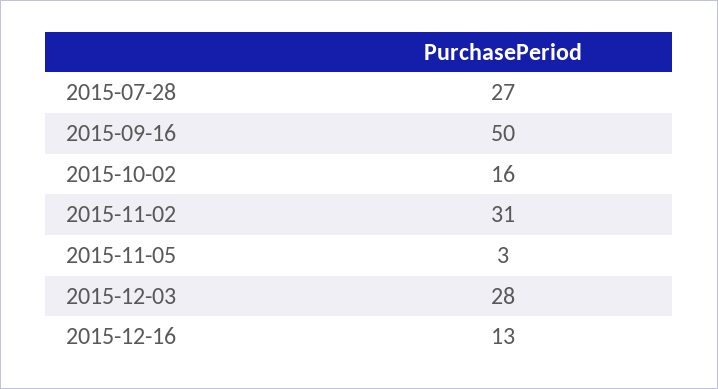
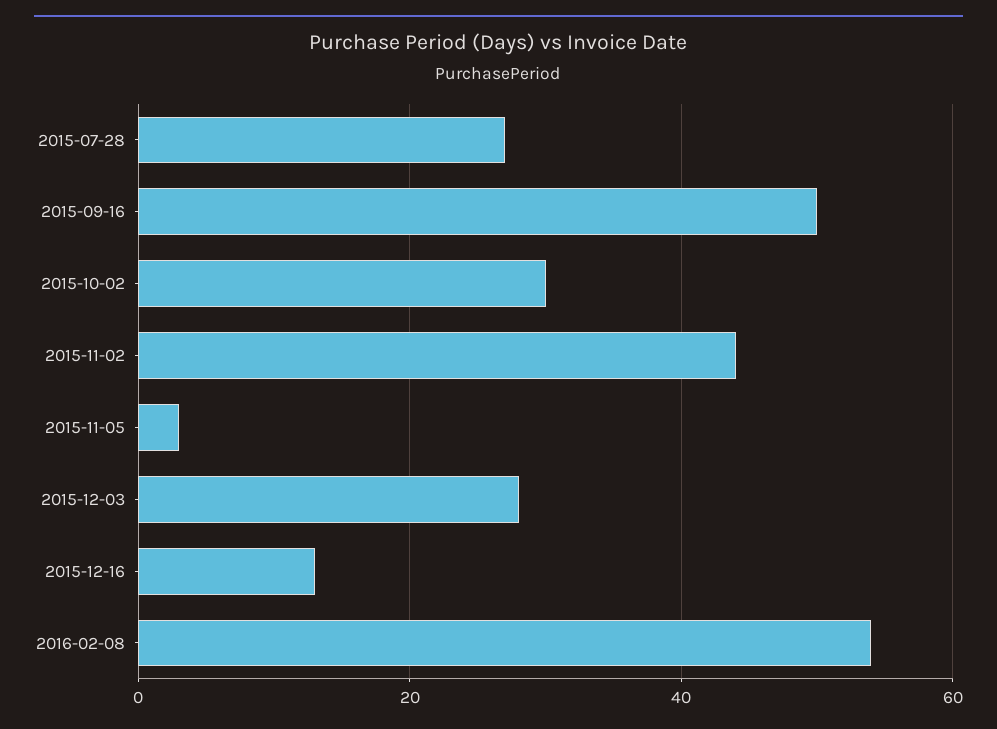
2015-10-02: 16 -> 30
2015-11-02: 31 -> 45
2016-02-08: none -> 55

